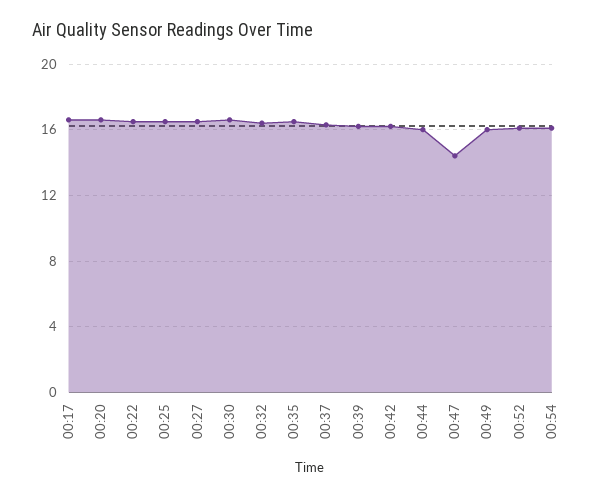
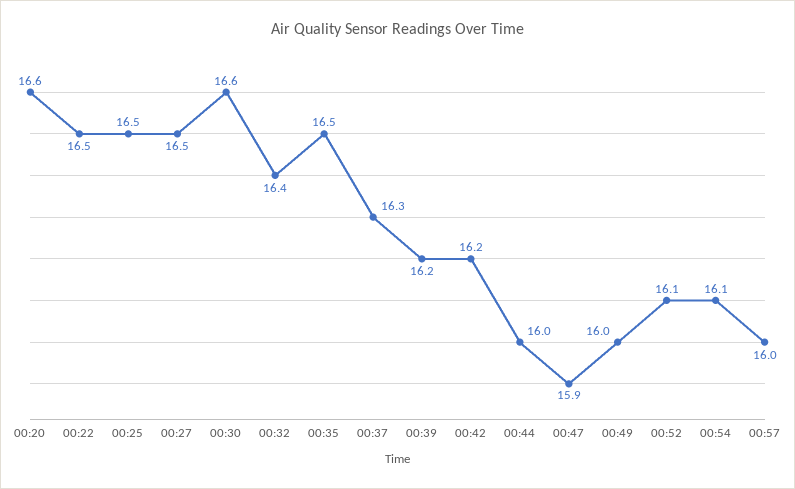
00:17: 16.5 -> none
00:47: 14.5 -> 15.9
00:57: none -> 16

